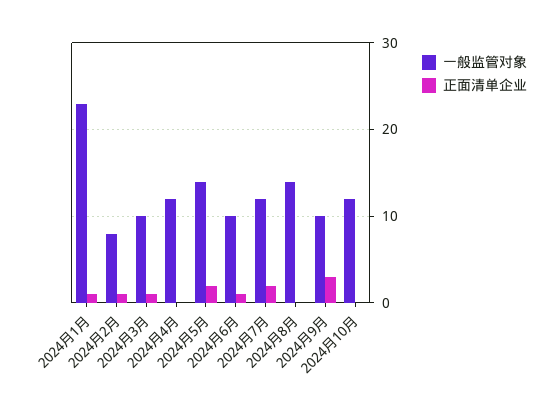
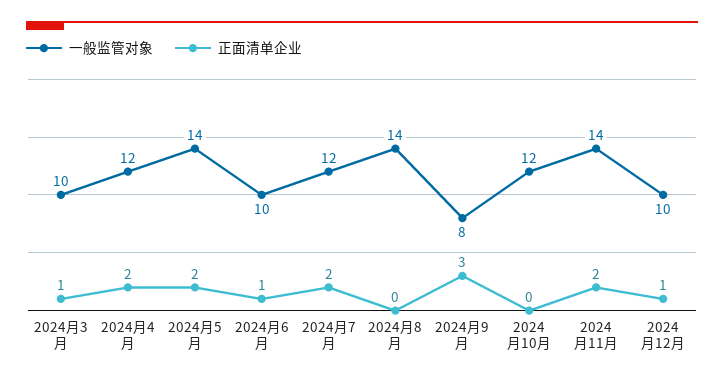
一般监管对象, 2024月1月: 23 -> none
正面清单企业, 2024月1月: 1 -> none
一般监管对象, 2024月2月: 8 -> none
正面清单企业, 2024月2月: 1 -> none
正面清单企业, 2024月4月: 0 -> 2
一般监管对象, 2024月9月: 10 -> 8
一般监管对象, 2024月11月: none -> 14
正面清单企业, 2024月11月: none -> 2
一般监管对象, 2024月12月: none -> 10
正面清单企业, 2024月12月: none -> 1

